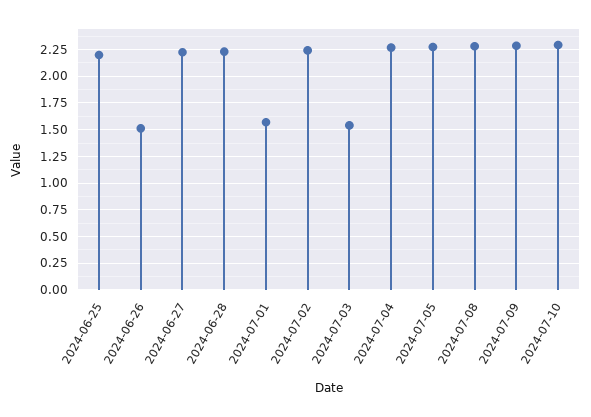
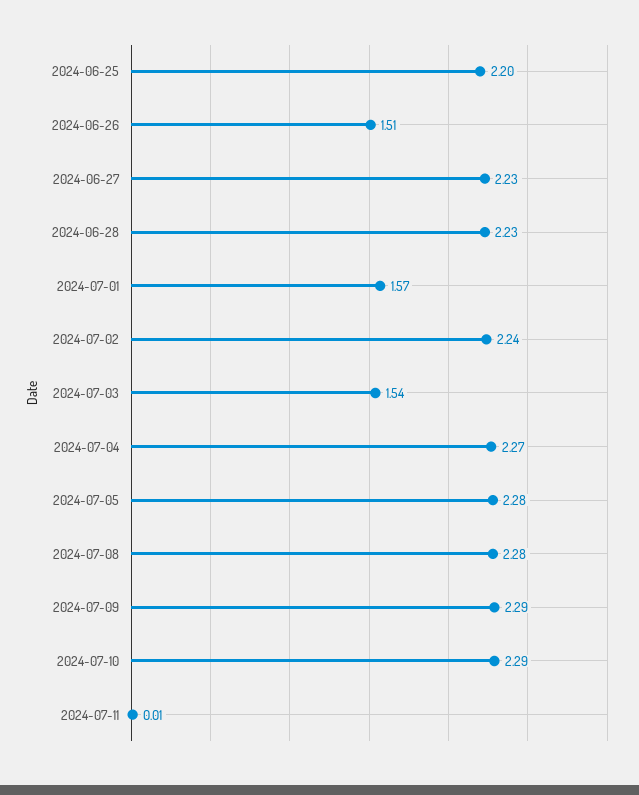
2024-07-11: none -> 0.01

